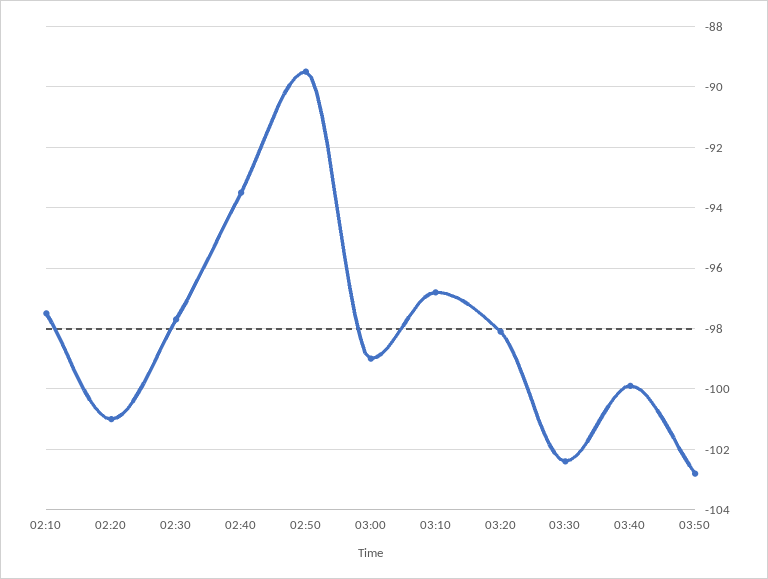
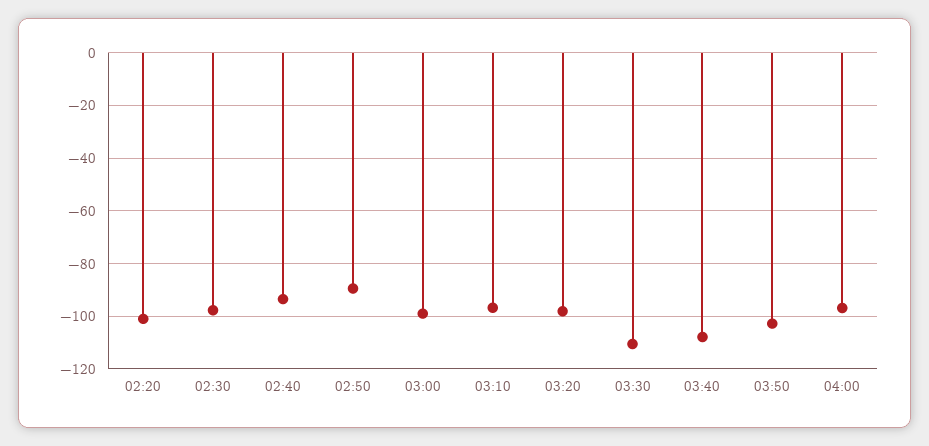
02:10: -97.5 -> none
03:30: -102.5 -> -110
03:40: -100 -> -107.5
04:00: none -> -97.5

